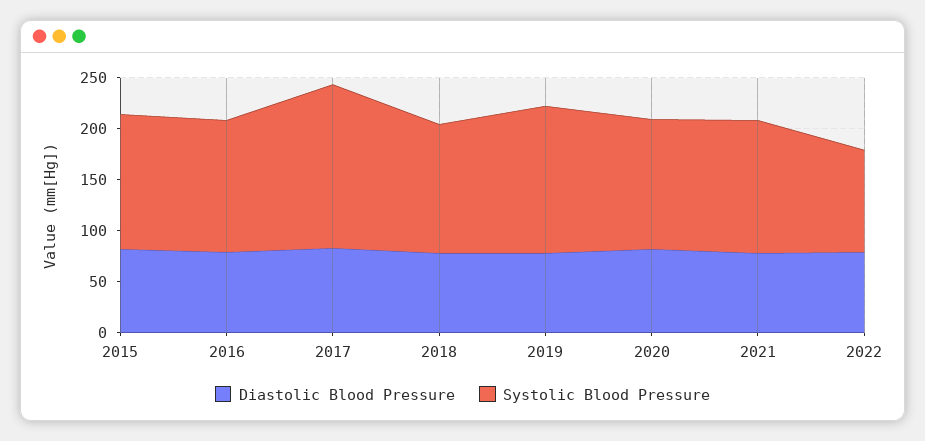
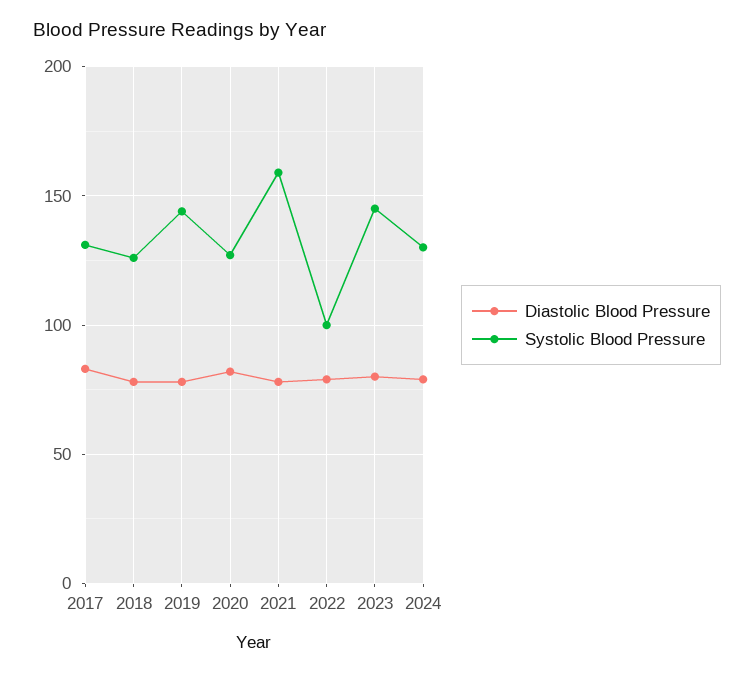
Diastolic Blood Pressure, 2015: 80 -> none
Systolic Blood Pressure, 2015: 130 -> none
Diastolic Blood Pressure, 2016: 80 -> none
Systolic Blood Pressure, 2016: 130 -> none
Systolic Blood Pressure, 2017: 160 -> 130
Systolic Blood Pressure, 2021: 130 -> 160
Diastolic Blood Pressure, 2023: none -> 80
Systolic Blood Pressure, 2023: none -> 145
Diastolic Blood Pressure, 2024: none -> 80
Systolic Blood Pressure, 2024: none -> 130

